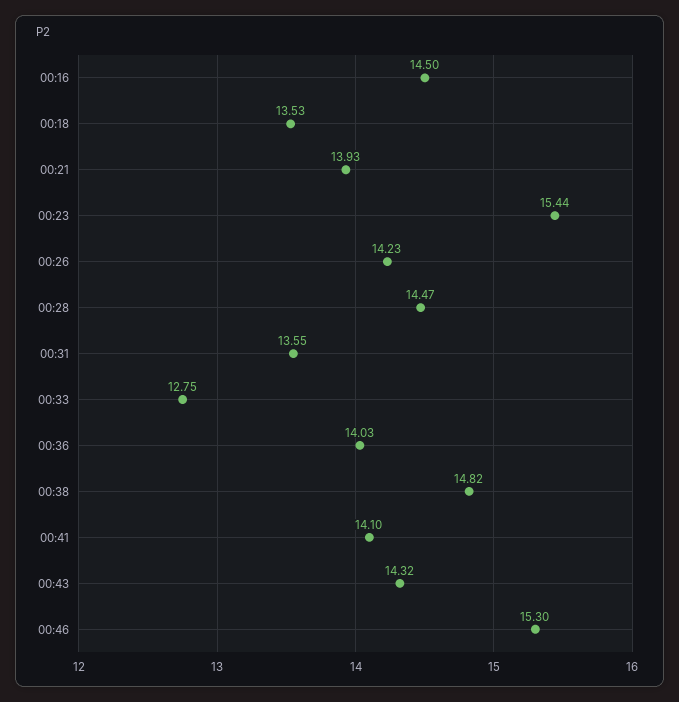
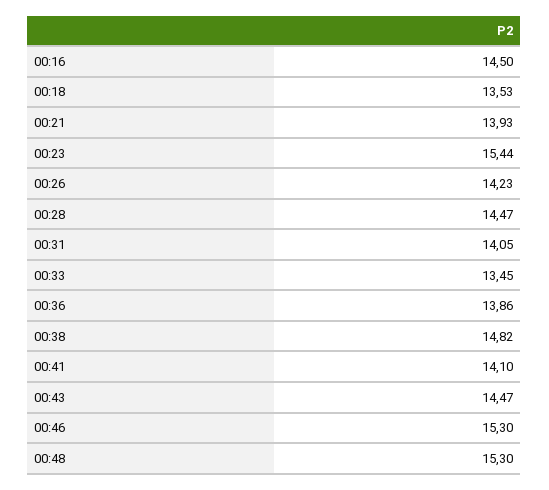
00:31: 13.55 -> 14.05
00:33: 12.75 -> 13.45
00:36: 14.03 -> 13.86
00:43: 14.32 -> 14.47
00:48: none -> 15.3

